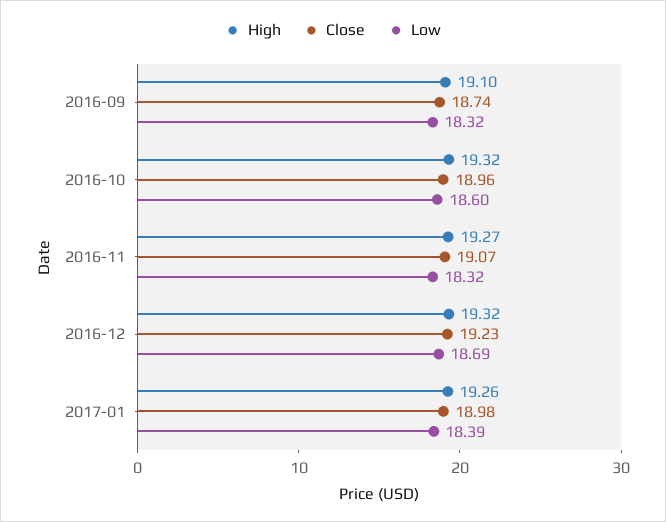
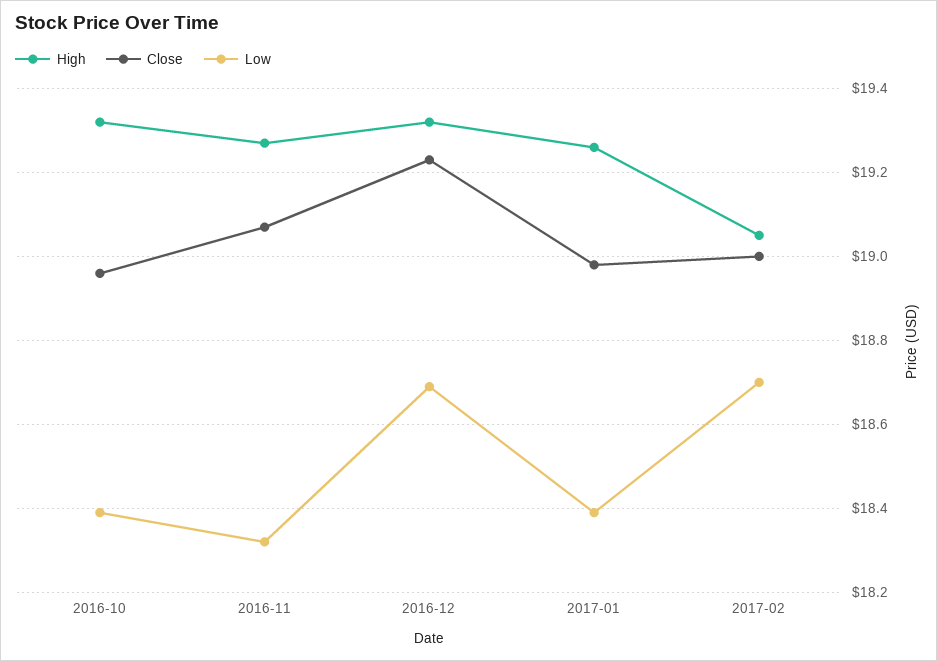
High, 2016-09: 19.1 -> none
Close, 2016-09: 18.74 -> none
Low, 2016-09: 18.32 -> none
Low, 2016-10: 18.6 -> 18.4
High, 2017-02: none -> 19.05
Close, 2017-02: none -> 19
Low, 2017-02: none -> 18.7

